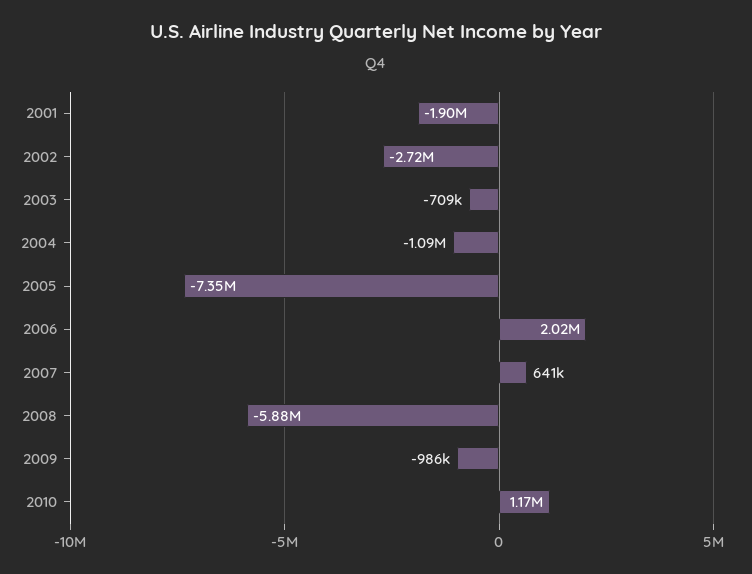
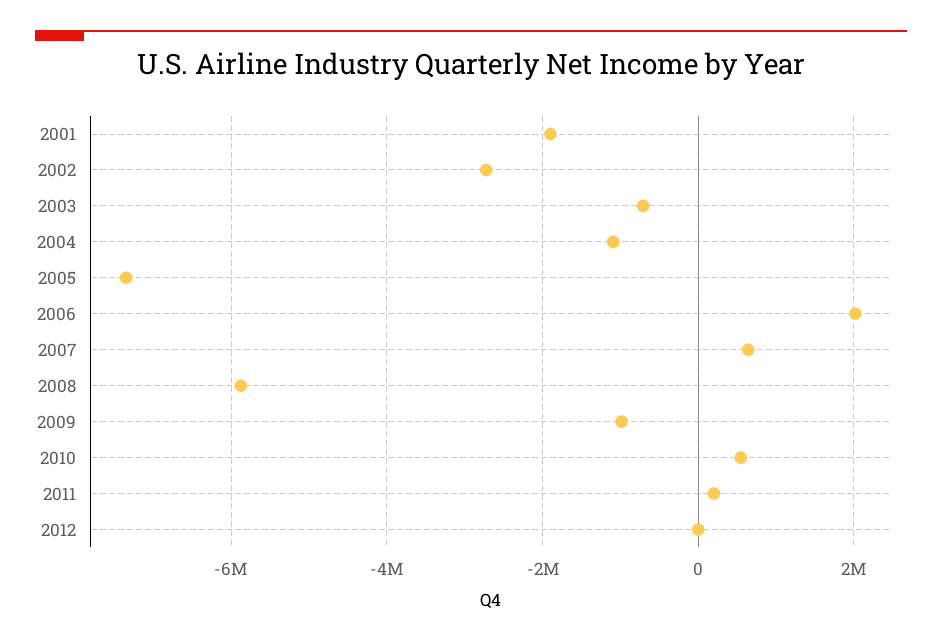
2010: 1170000 -> 600000
2011: none -> 200000
2012: none -> 0

